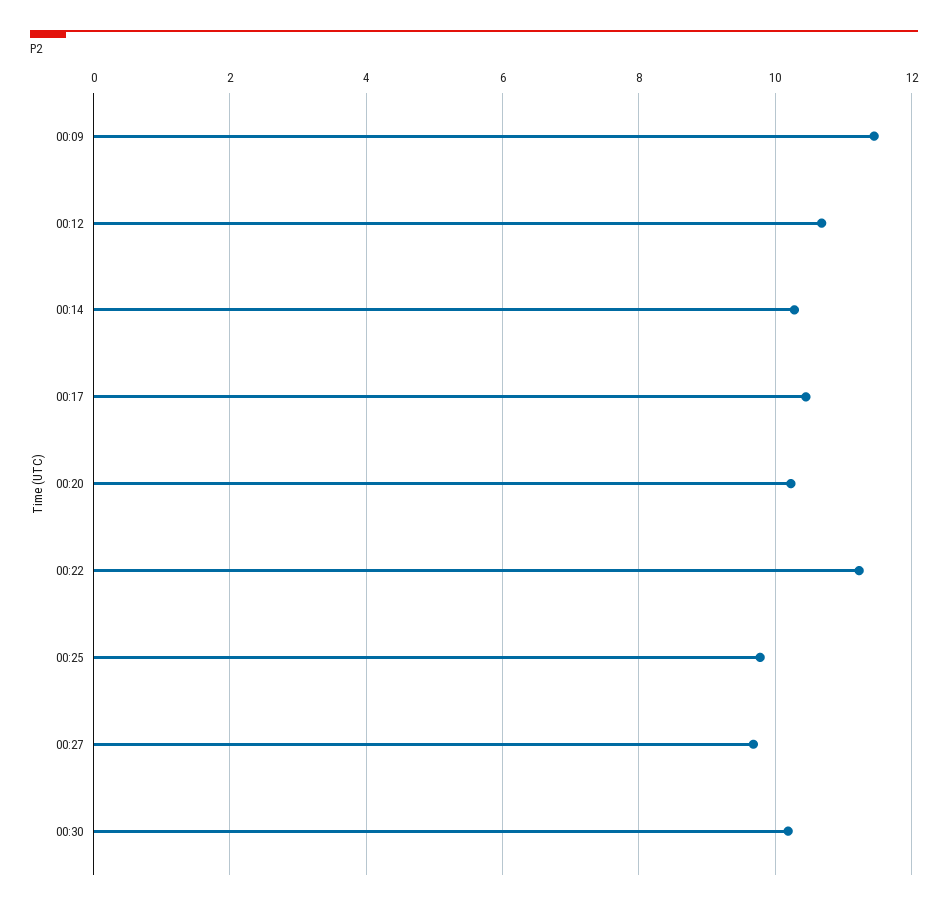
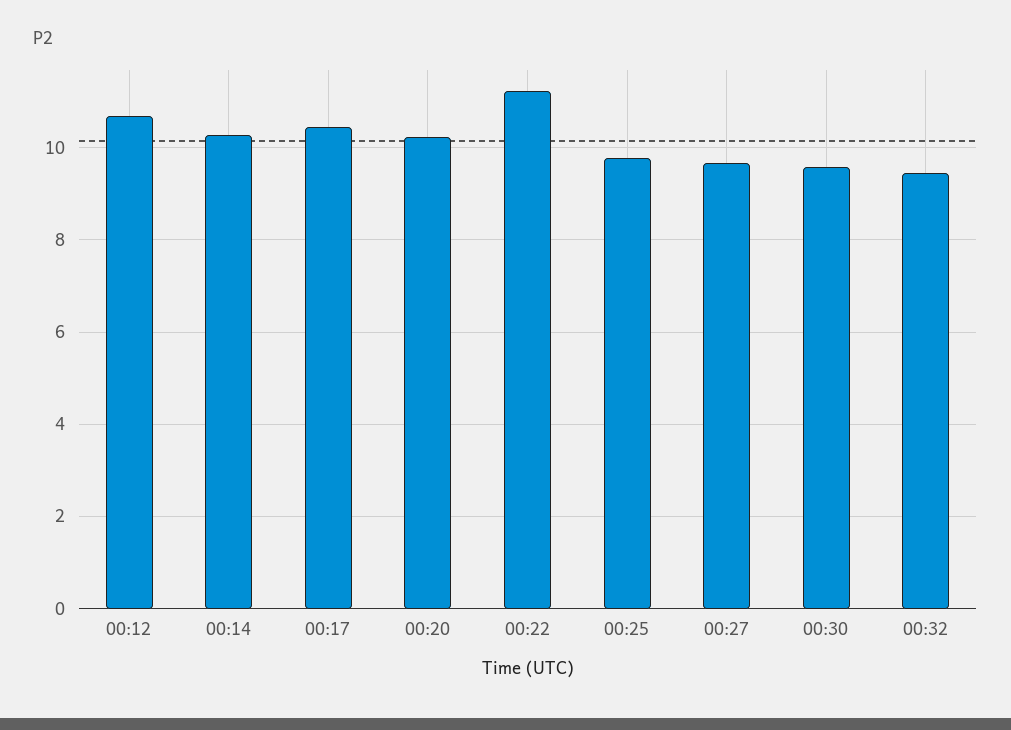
00:09: 11.4 -> none
00:30: 10.2 -> 9.6
00:32: none -> 9.4

